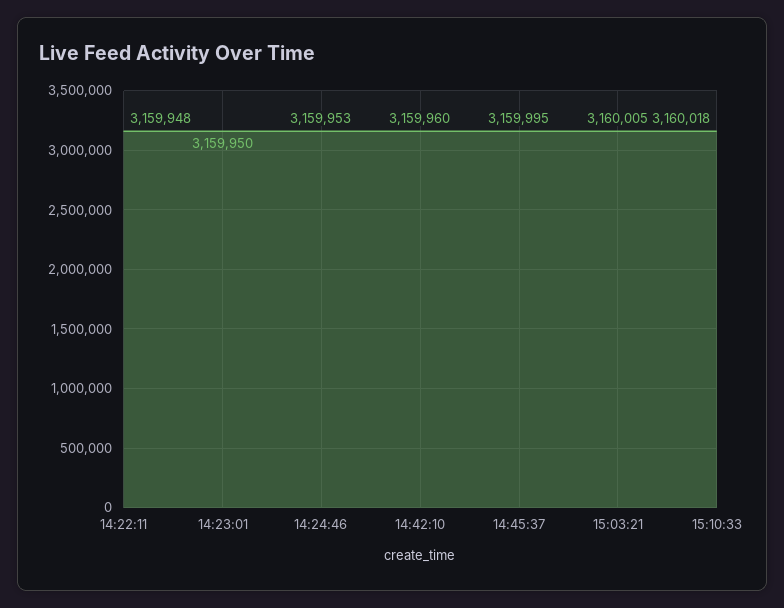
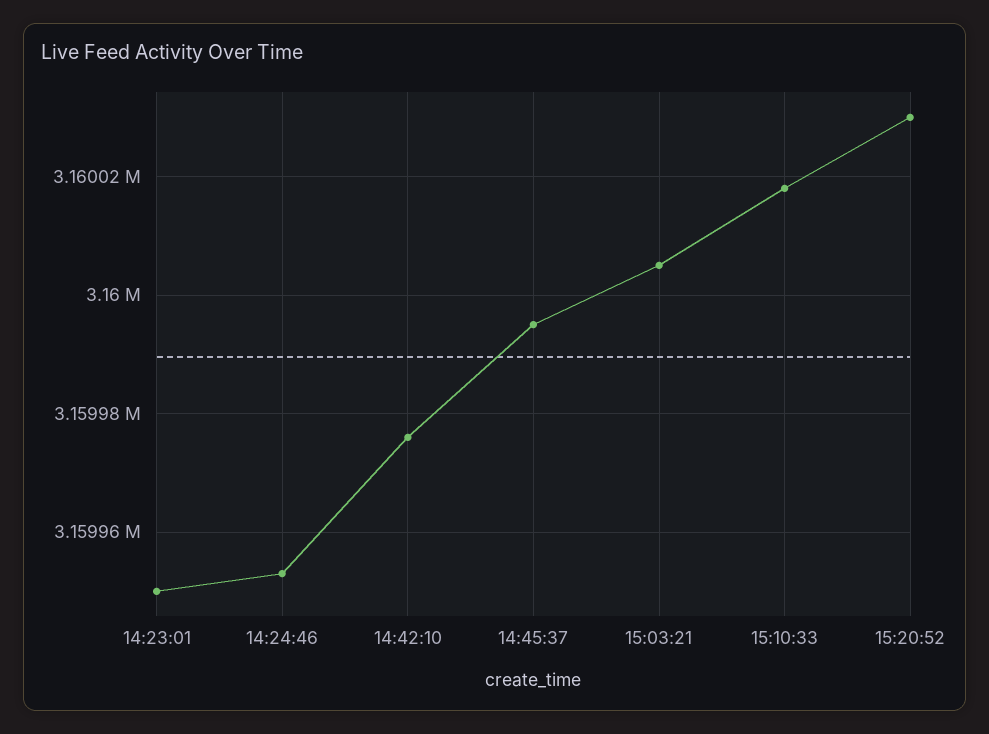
14:22:11: 3159948 -> none
14:42:10: 3159960 -> 3159975
15:20:52: none -> 3160030

